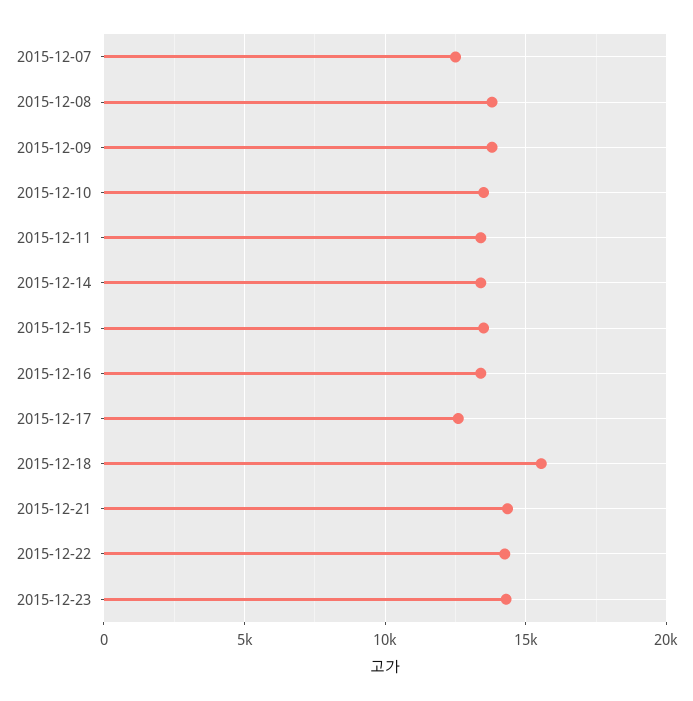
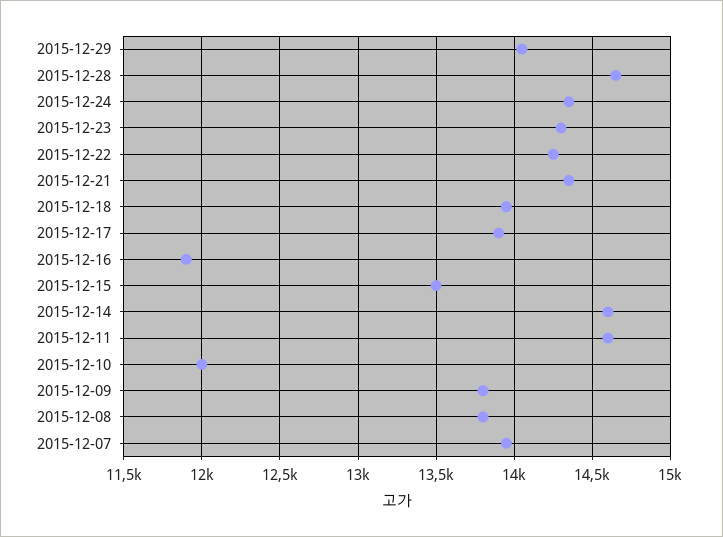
2015-12-07: 12500 -> 13950
2015-12-10: 13500 -> 12000
2015-12-11: 13500 -> 14600
2015-12-14: 13500 -> 14600
2015-12-16: 13500 -> 11900
2015-12-17: 12500 -> 13900
2015-12-18: 15500 -> 13950
2015-12-29: none -> 14050
2015-12-28: none -> 14650
2015-12-24: none -> 14350

